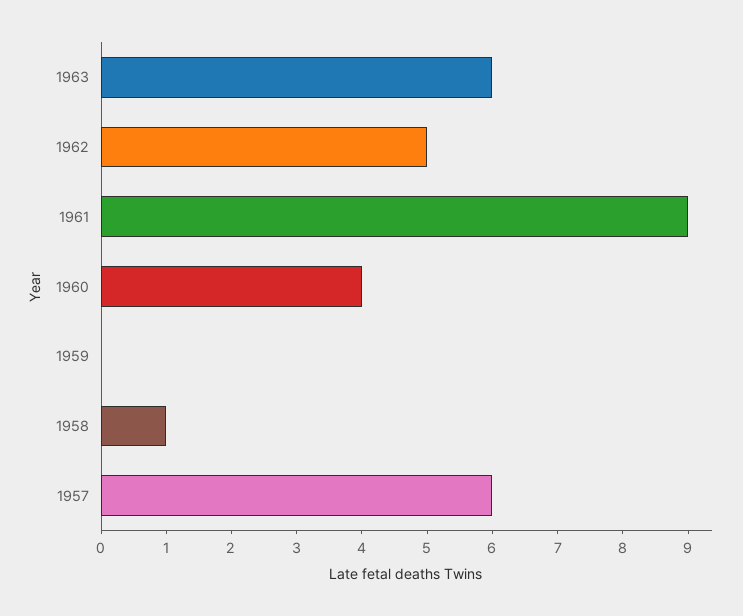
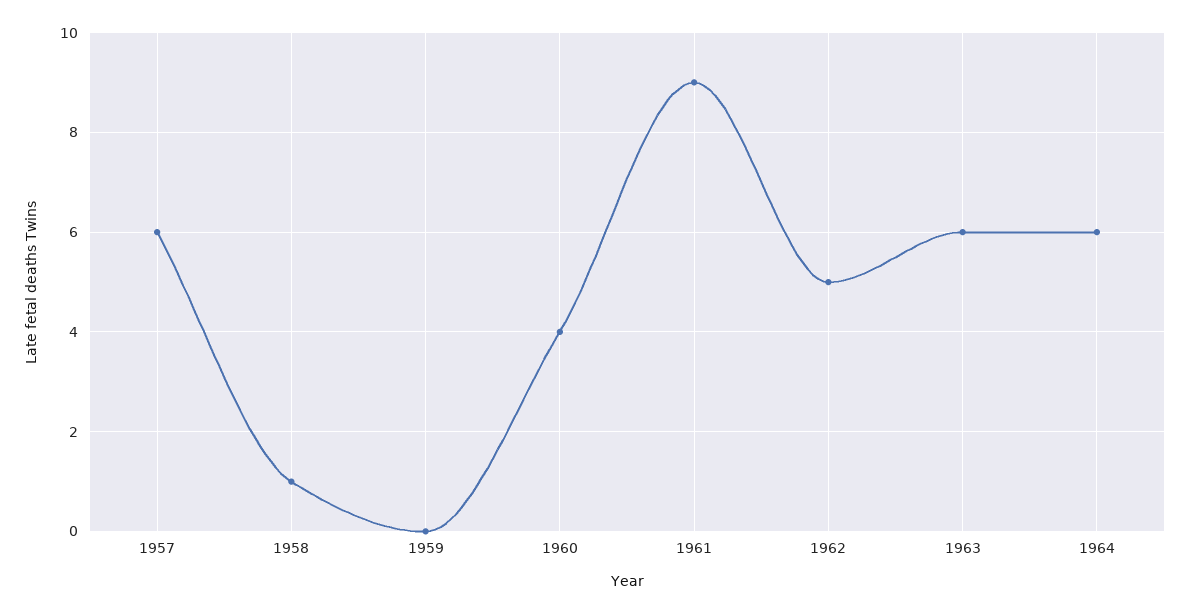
1964: none -> 6

